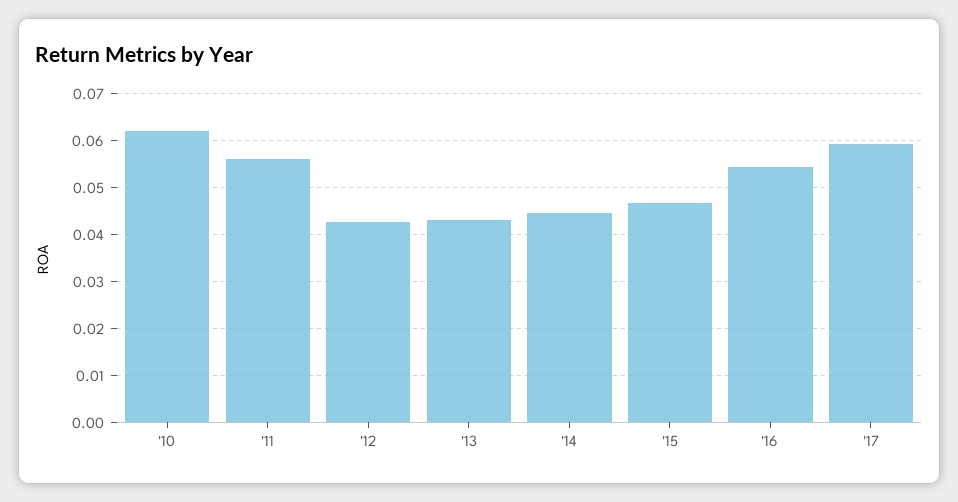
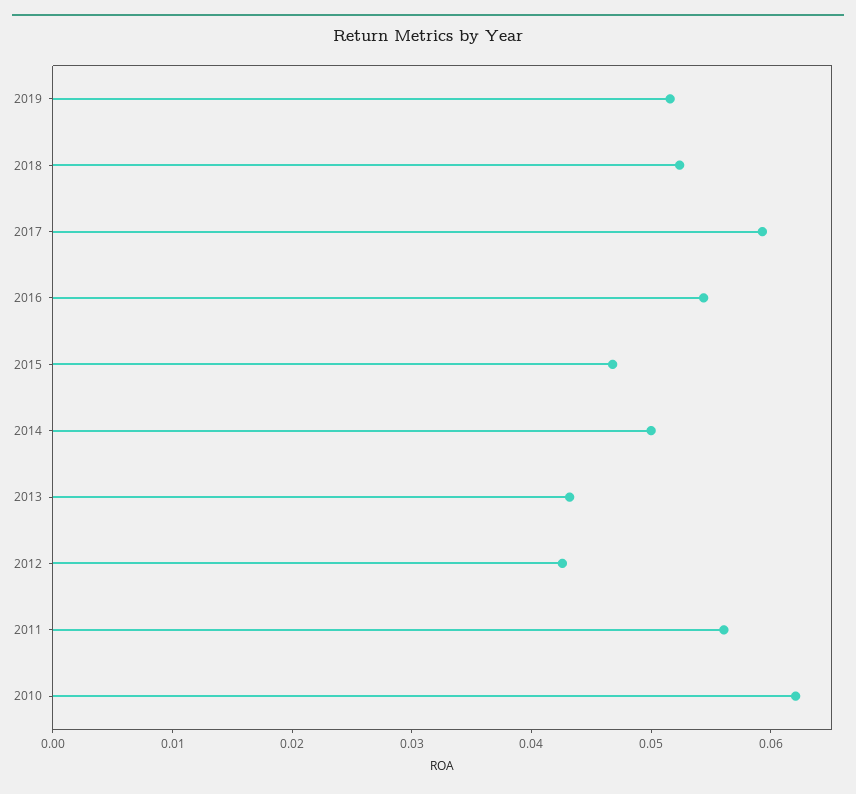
'14: 0.044 -> 0.05
2019: none -> 0.052
2018: none -> 0.052

